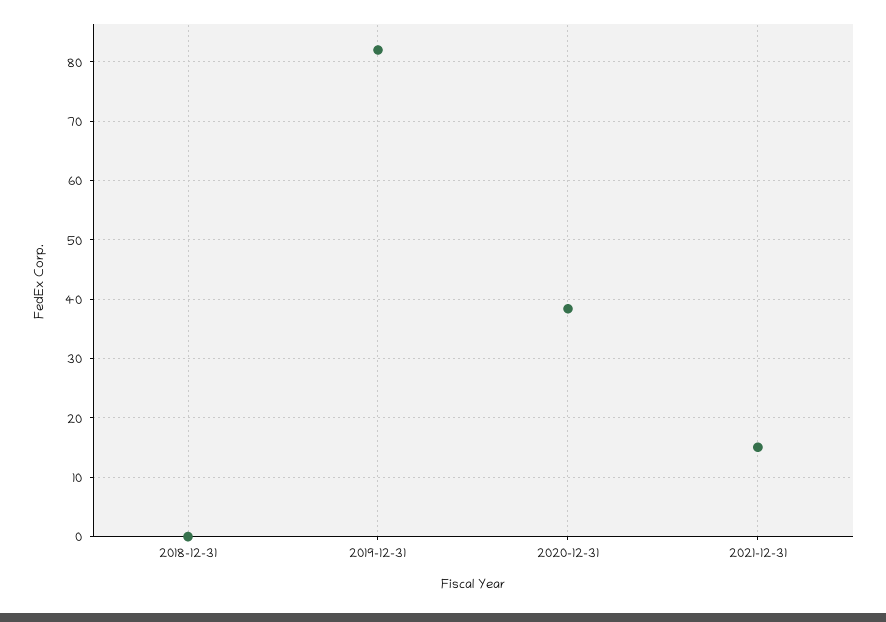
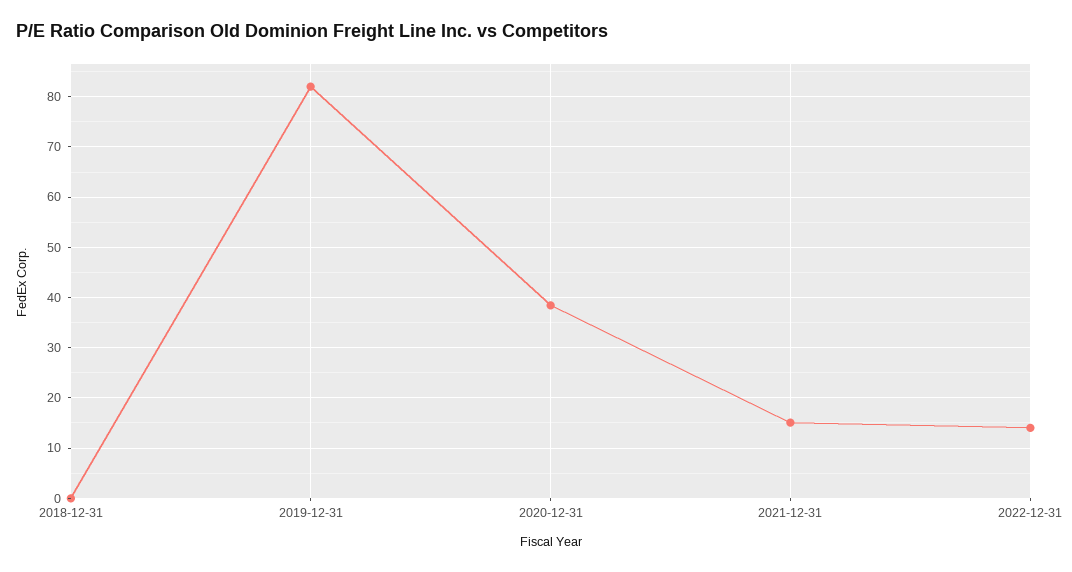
2022-12-31: none -> 14

